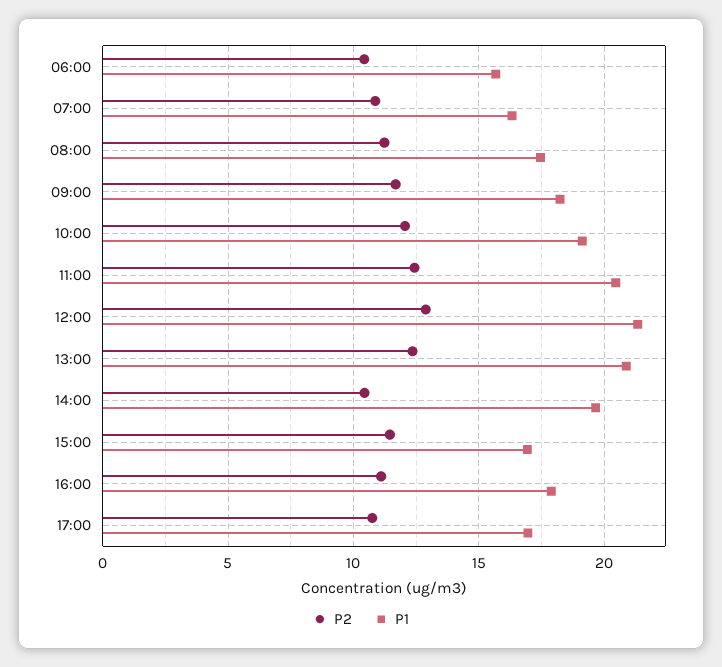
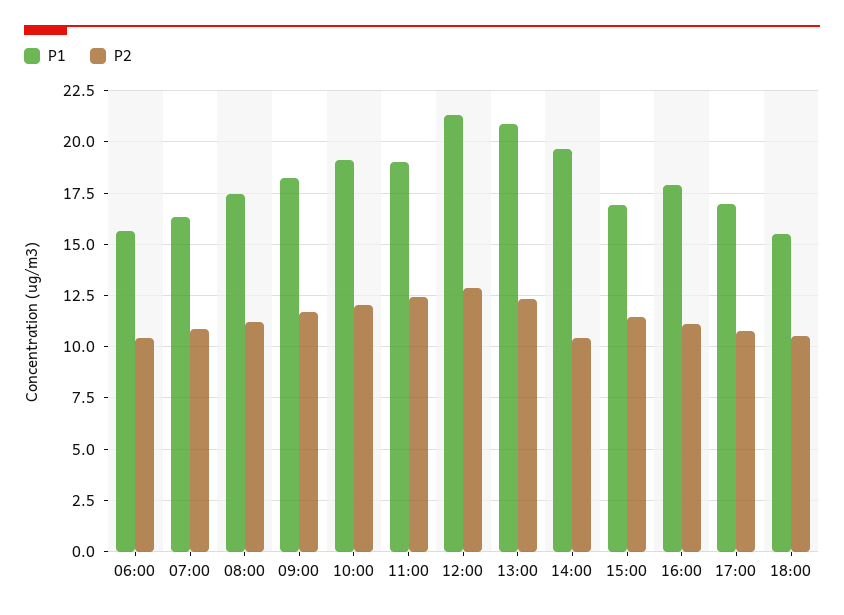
P1, 11:00: 20.5 -> 19
P1, 18:00: none -> 15.5
P2, 18:00: none -> 10.5

